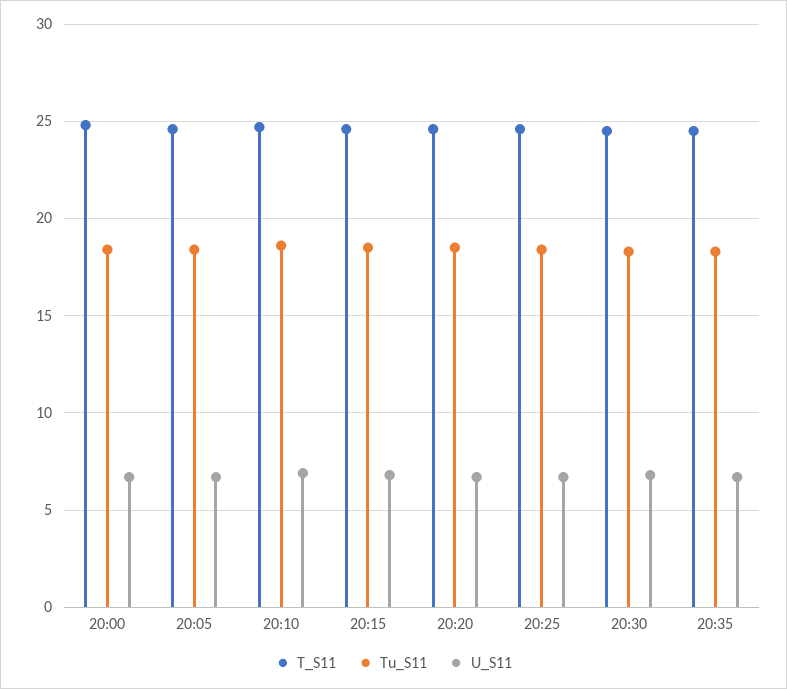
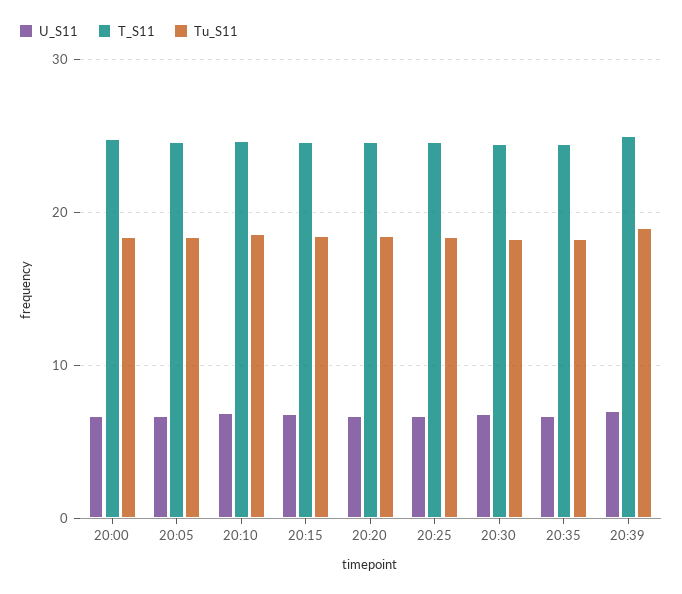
U_S11, 20:39: none -> 7
T_S11, 20:39: none -> 25
Tu_S11, 20:39: none -> 19

